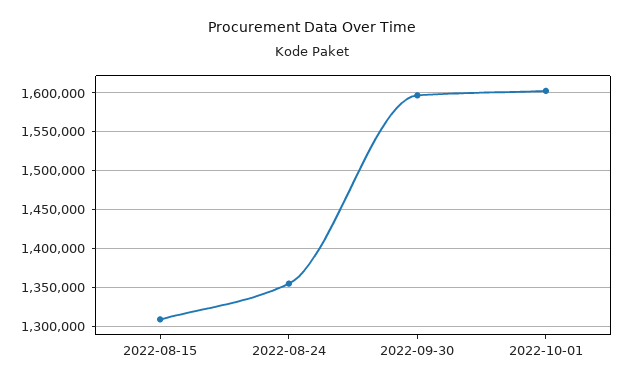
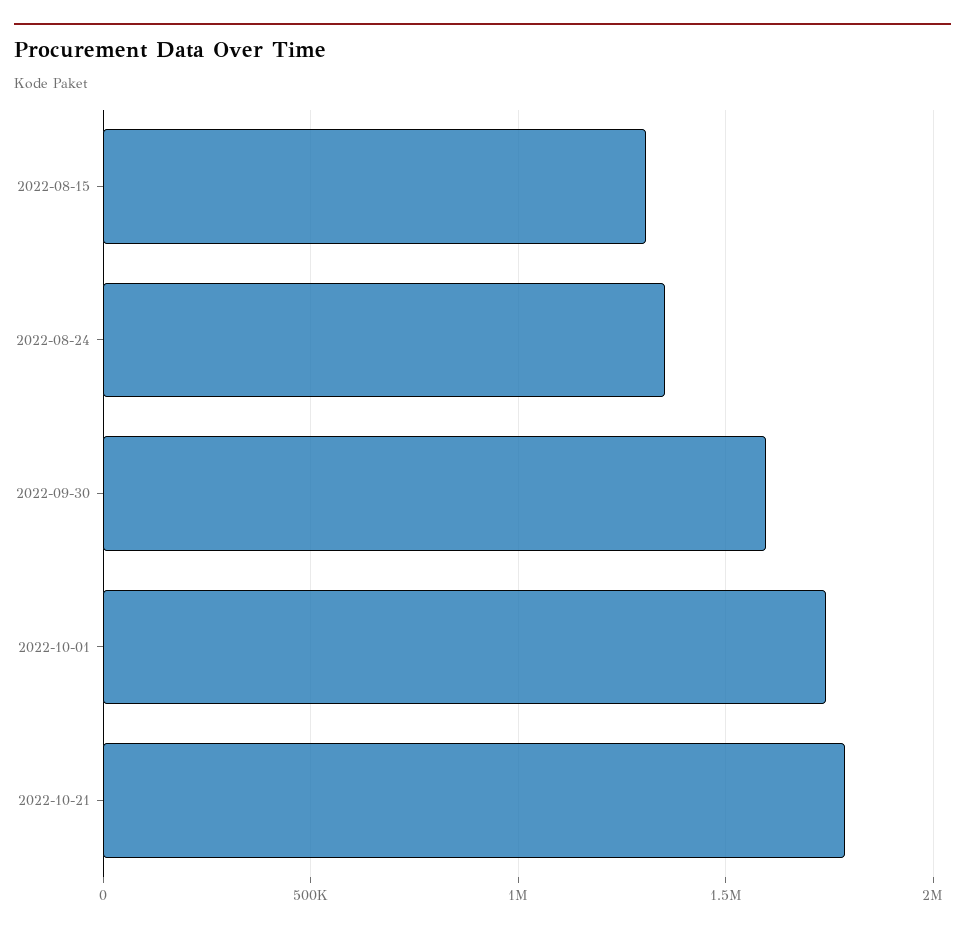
2022-10-01: 1600000 -> 1750000
2022-10-21: none -> 1800000

